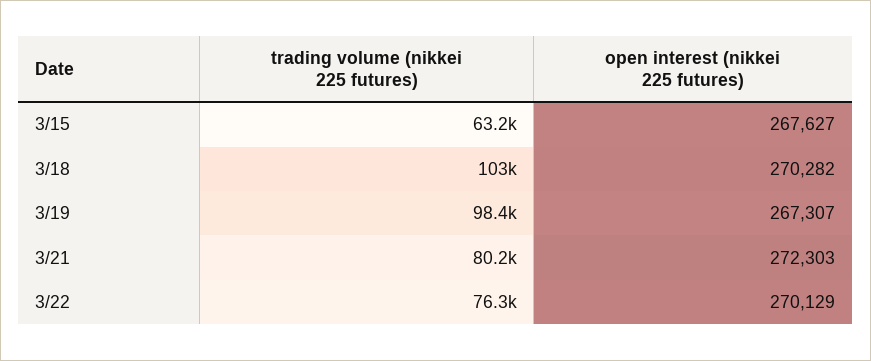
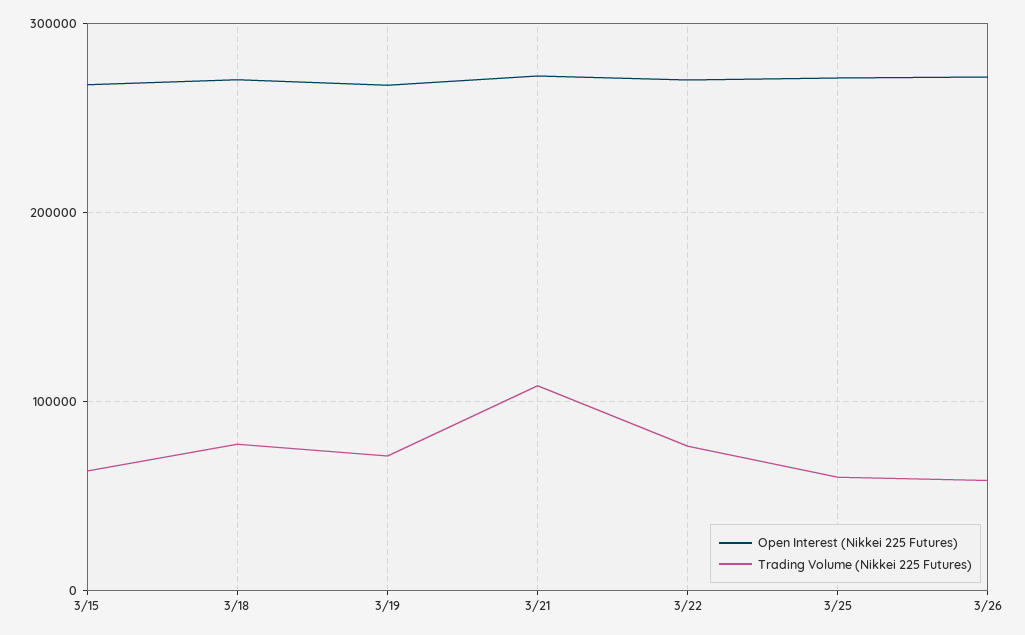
trading volume (nikkei 225 futures), 3/18: 103000 -> 80000
trading volume (nikkei 225 futures), 3/19: 98400 -> 70000
trading volume (nikkei 225 futures), 3/21: 80200 -> 110000
open interest (nikkei 225 futures), 3/25: none -> 270000
trading volume (nikkei 225 futures), 3/25: none -> 60000
open interest (nikkei 225 futures), 3/26: none -> 270000
trading volume (nikkei 225 futures), 3/26: none -> 60000

